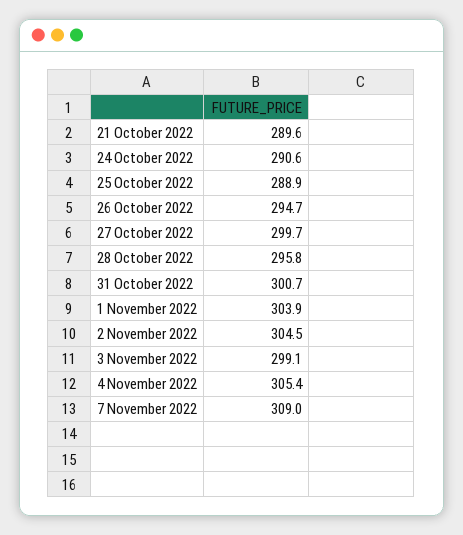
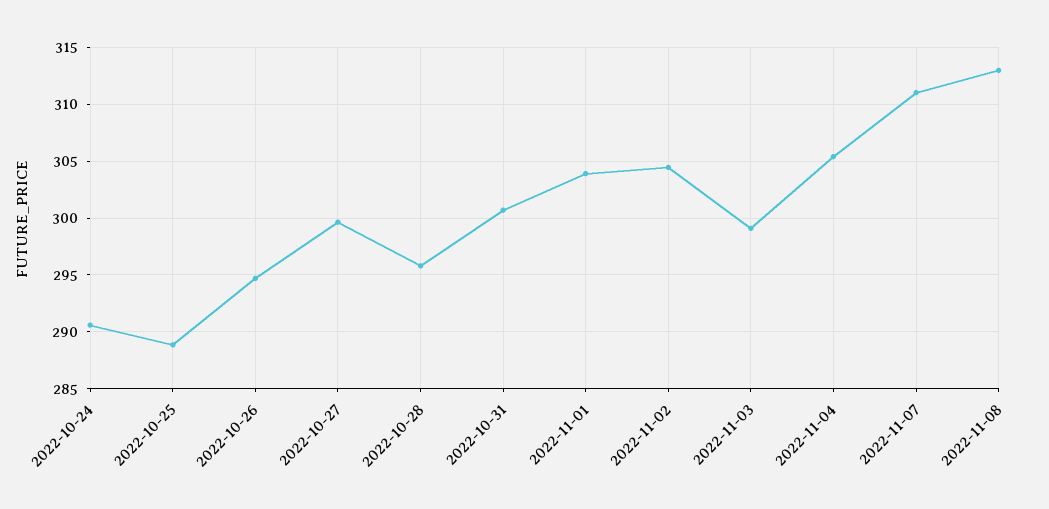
21 October 2022: 289.6 -> none
7 November 2022: 309 -> 311
2022-11-08: none -> 313

